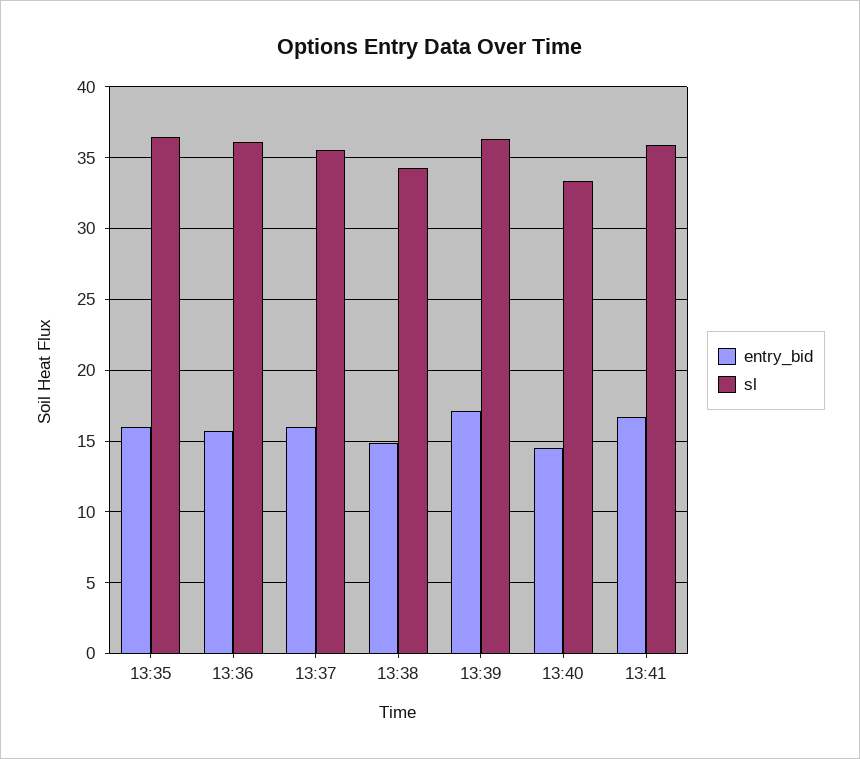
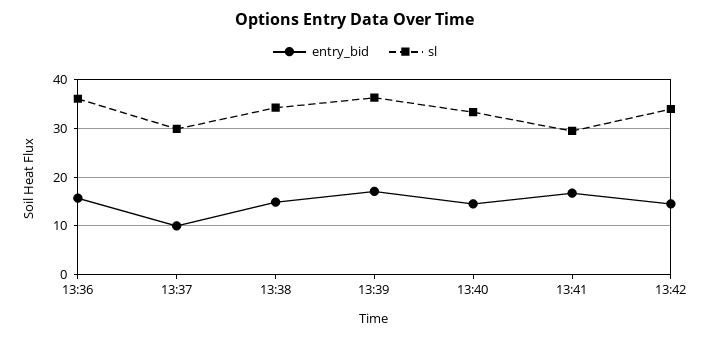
entry_bid, 13:35: 16 -> none
sl, 13:35: 36.5 -> none
entry_bid, 13:37: 16 -> 10
sl, 13:37: 35.5 -> 30
sl, 13:41: 36 -> 30
entry_bid, 13:42: none -> 14
sl, 13:42: none -> 34

